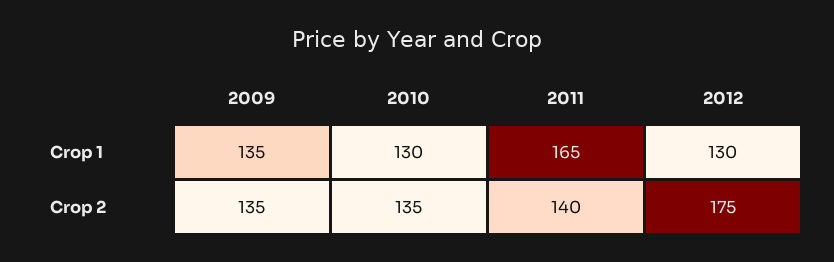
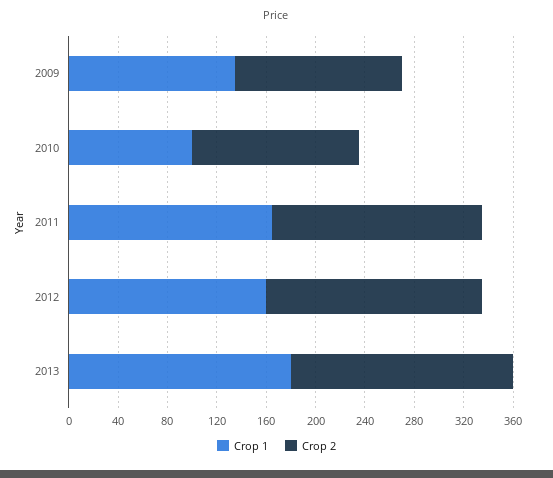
Crop 1, 2010: 130 -> 100
Crop 1, 2012: 130 -> 160
Crop 2, 2011: 140 -> 170
Crop 1, 2013: none -> 180
Crop 2, 2013: none -> 180

